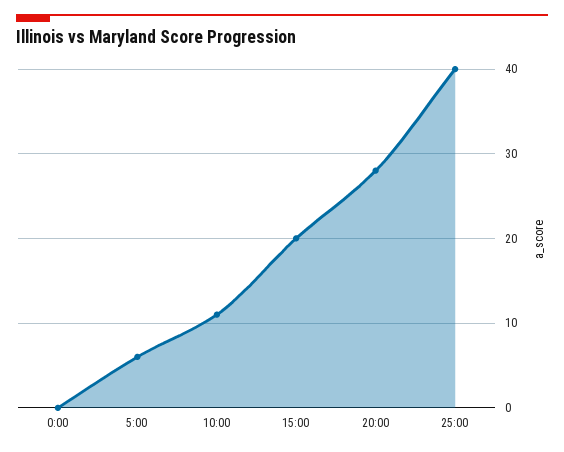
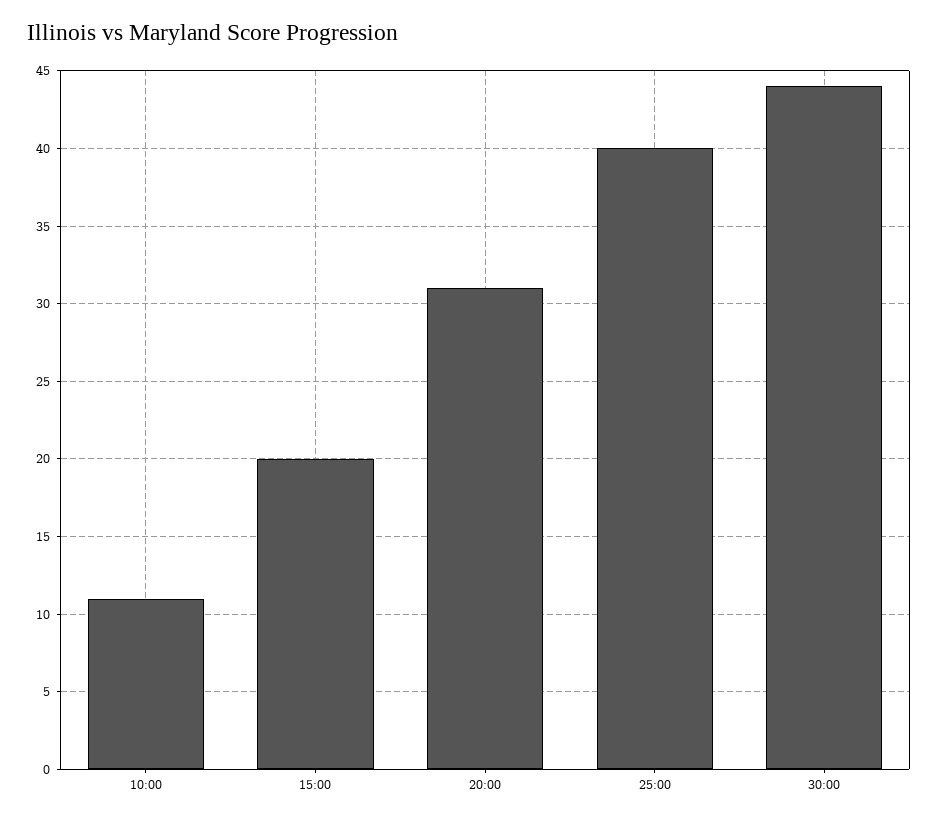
0:00: 0 -> none
5:00: 6 -> none
20:00: 28 -> 31
30:00: none -> 44

